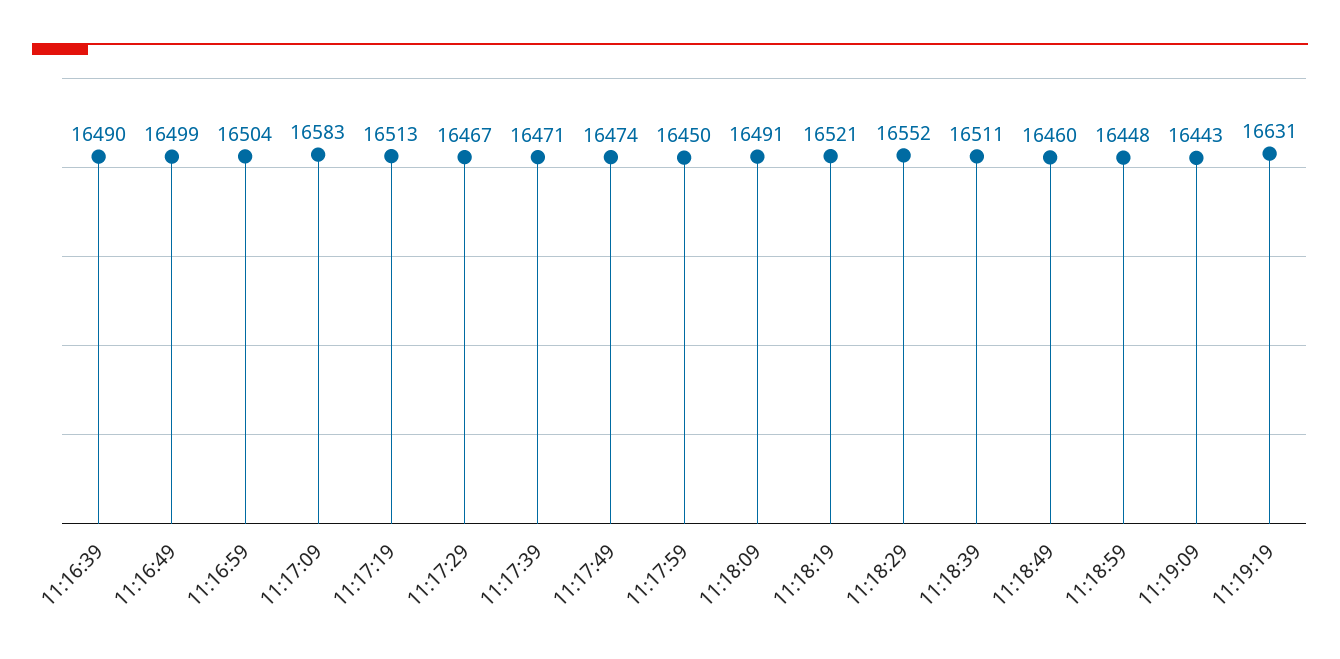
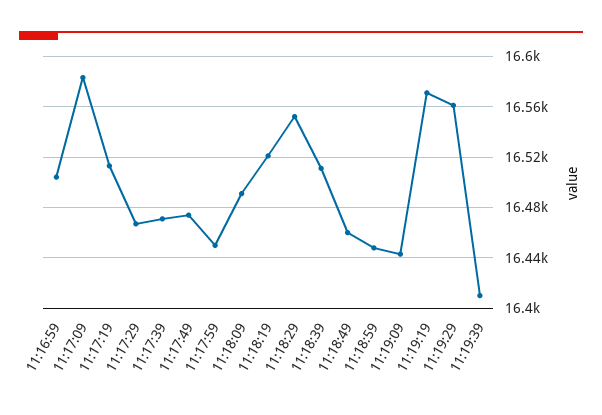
11:16:39: 16490 -> none
11:16:49: 16499 -> none
11:19:19: 16631 -> 16570
11:19:29: none -> 16560
11:19:39: none -> 16410

